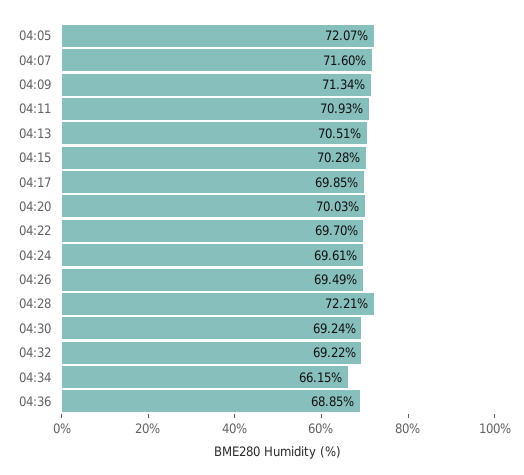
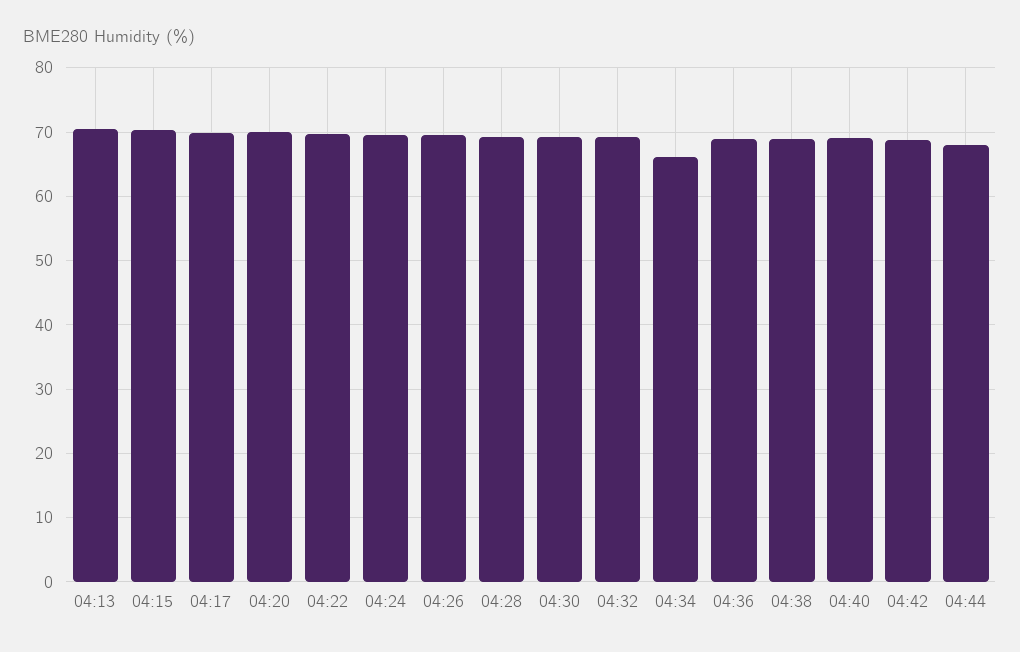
04:05: 72.07 -> none
04:07: 71.6 -> none
04:09: 71.34 -> none
04:11: 70.93 -> none
04:28: 72.21 -> 69
04:38: none -> 69
04:40: none -> 69
04:42: none -> 69
04:44: none -> 68

